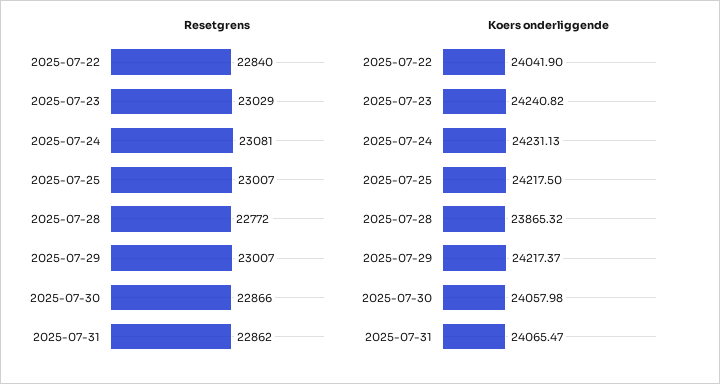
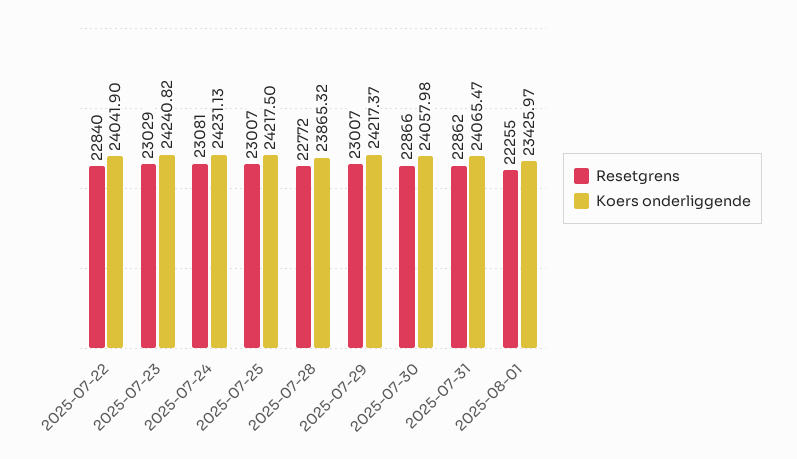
Resetgrens, 2025-08-01: none -> 22255
Koers onderliggende, 2025-08-01: none -> 23425.97

